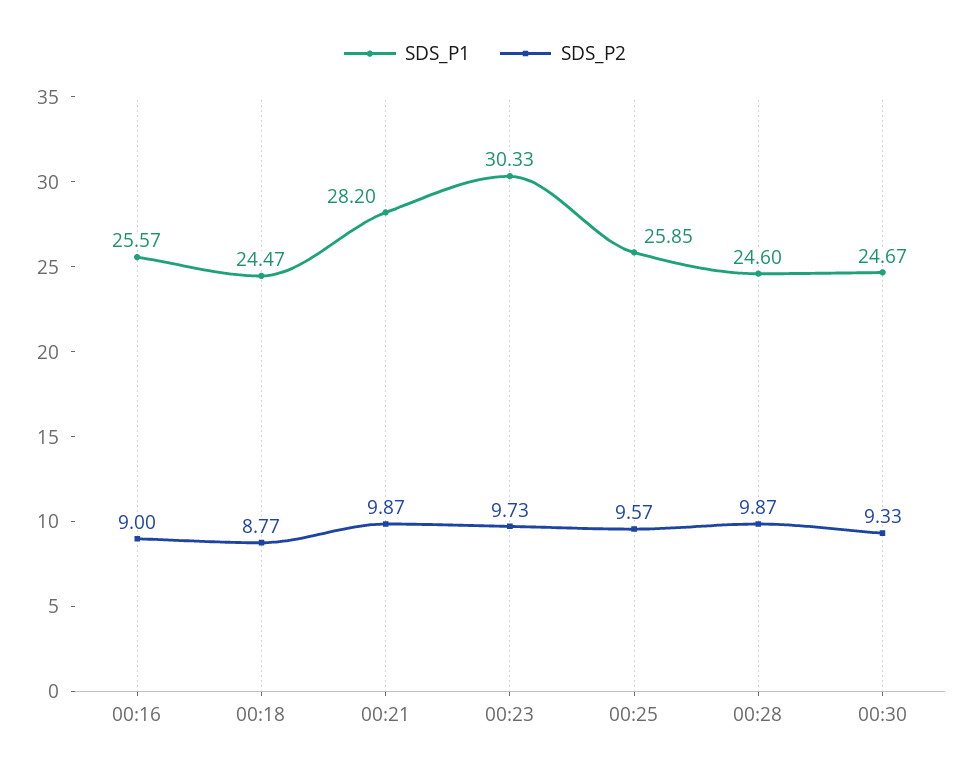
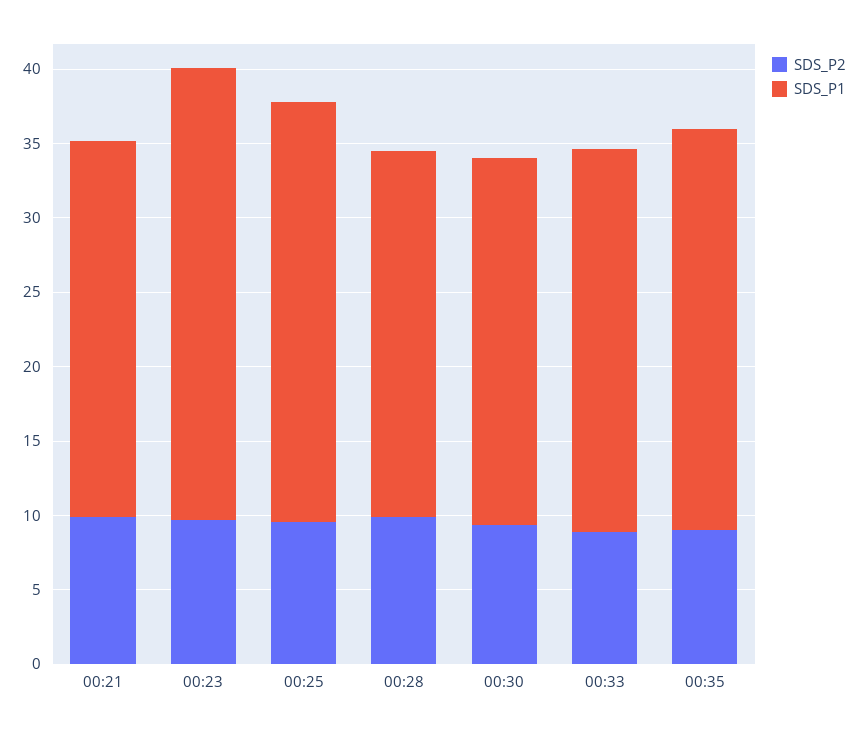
SDS_P1, 00:16: 25.57 -> none
SDS_P2, 00:16: 9 -> none
SDS_P1, 00:18: 24.47 -> none
SDS_P2, 00:18: 8.77 -> none
SDS_P1, 00:21: 28.2 -> 25
SDS_P1, 00:25: 25.85 -> 28
SDS_P2, 00:33: none -> 9
SDS_P1, 00:33: none -> 26
SDS_P2, 00:35: none -> 9
SDS_P1, 00:35: none -> 27

